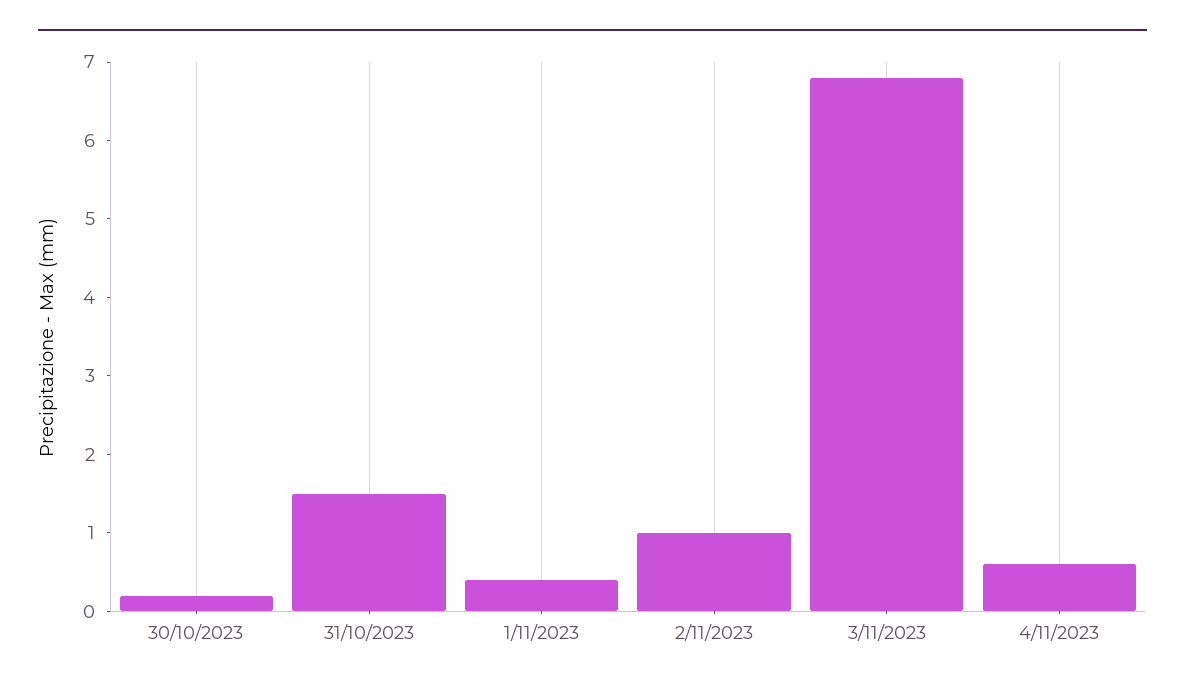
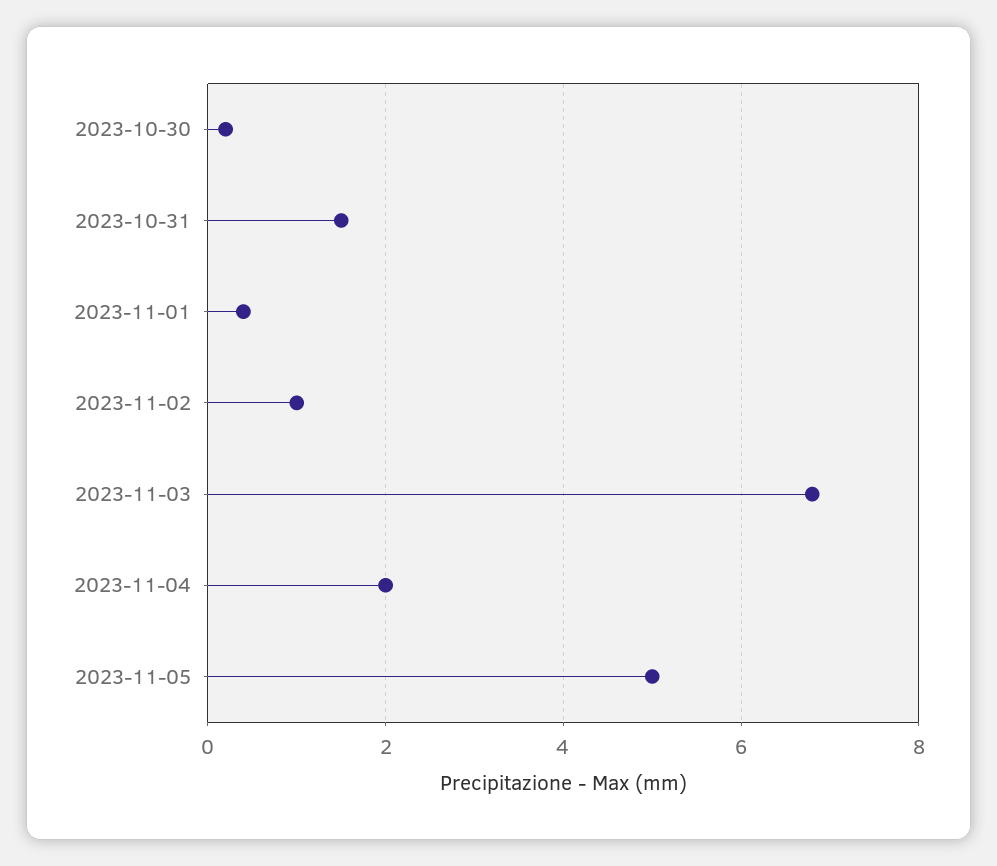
4/11/2023: 0.5 -> 2
2023-11-05: none -> 5

